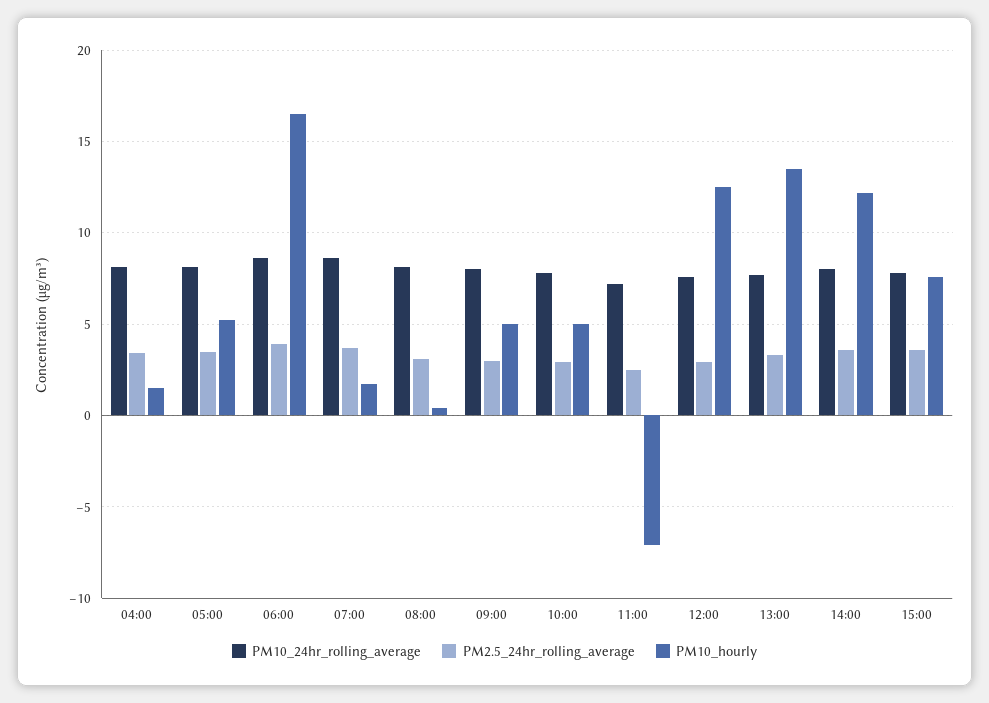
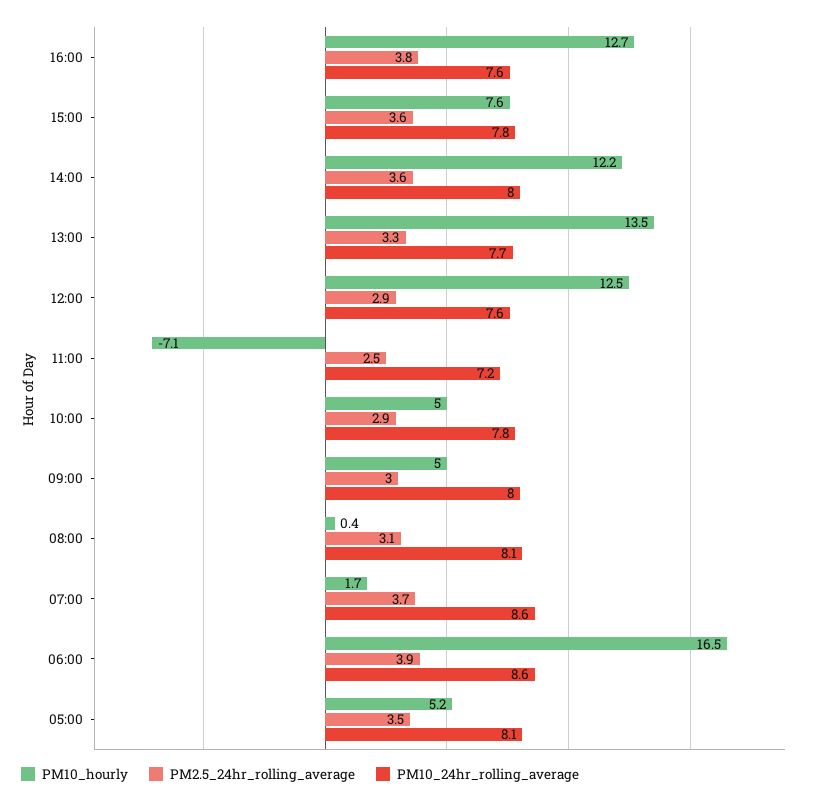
PM10_24hr_rolling_average, 04:00: 8 -> none
PM2.5_24hr_rolling_average, 04:00: 3.5 -> none
PM10_hourly, 04:00: 1.5 -> none
PM10_hourly, 16:00: none -> 12.7
PM2.5_24hr_rolling_average, 16:00: none -> 3.8
PM10_24hr_rolling_average, 16:00: none -> 7.6

